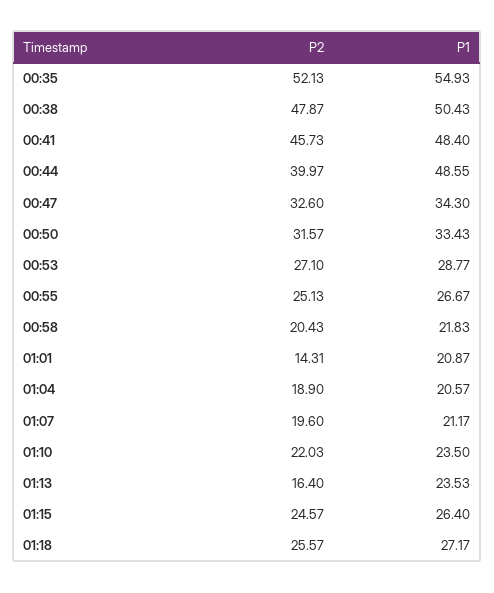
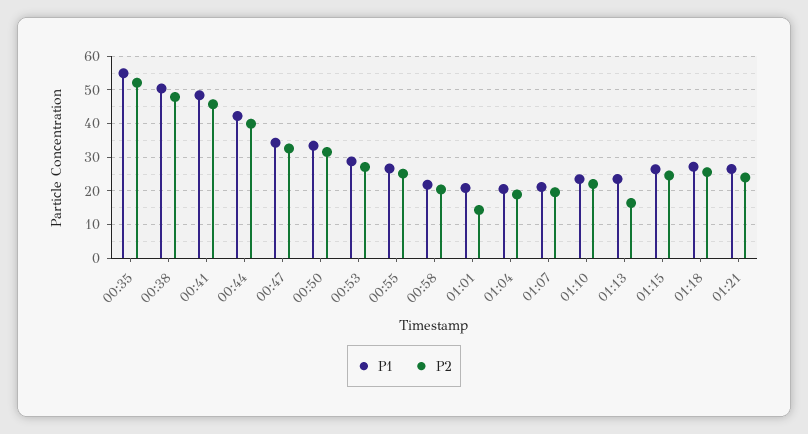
P1, 00:44: 48.55 -> 42
P1, 01:21: none -> 26
P2, 01:21: none -> 24

